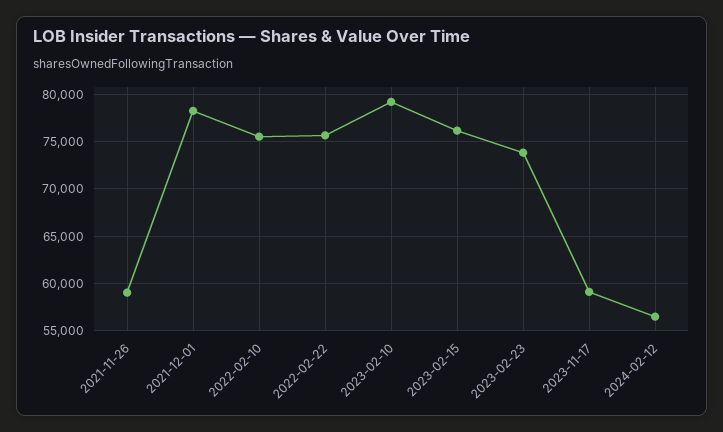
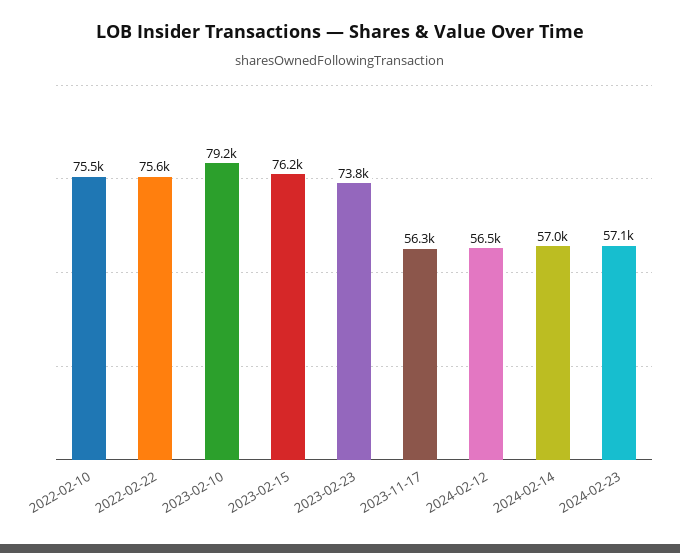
2021-11-26: 59000 -> none
2021-12-01: 78000 -> none
2023-11-17: 59000 -> 56300
2024-02-14: none -> 57000
2024-02-23: none -> 57100

